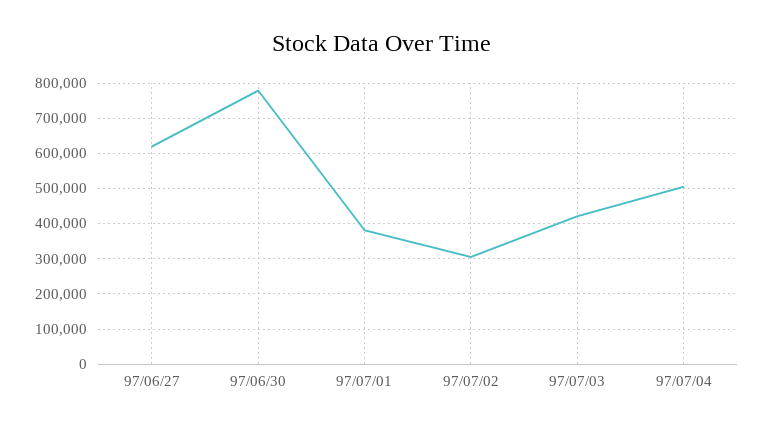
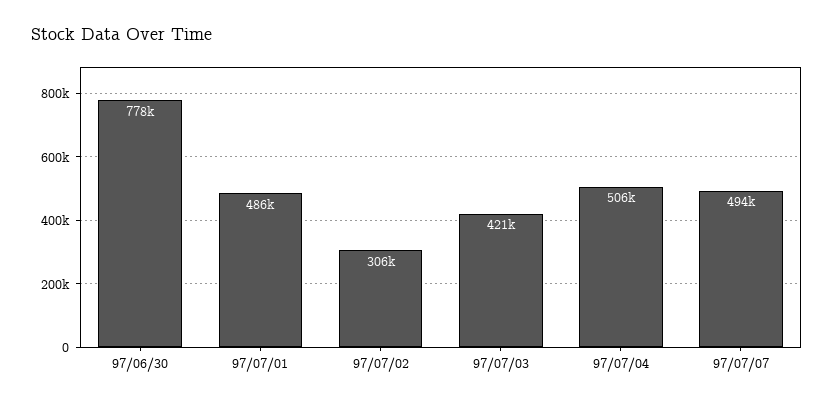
97/06/27: 620000 -> none
97/07/01: 380000 -> 486000
97/07/07: none -> 494000

